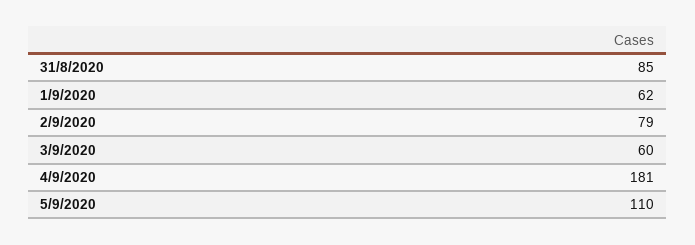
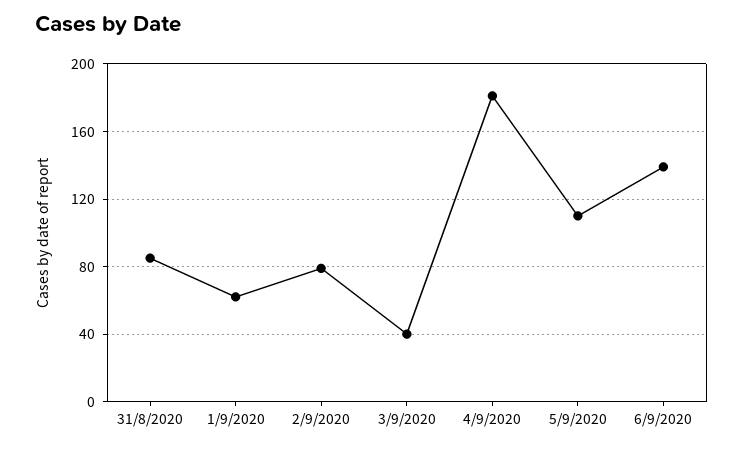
3/9/2020: 60 -> 40
6/9/2020: none -> 140

